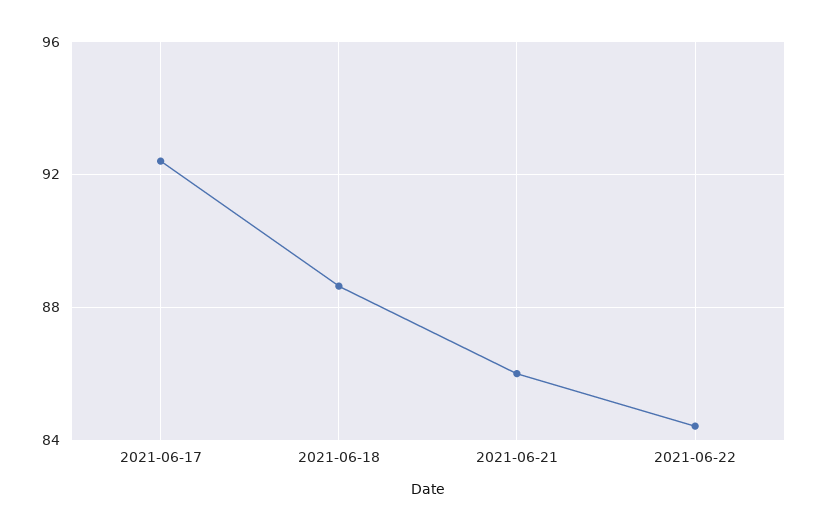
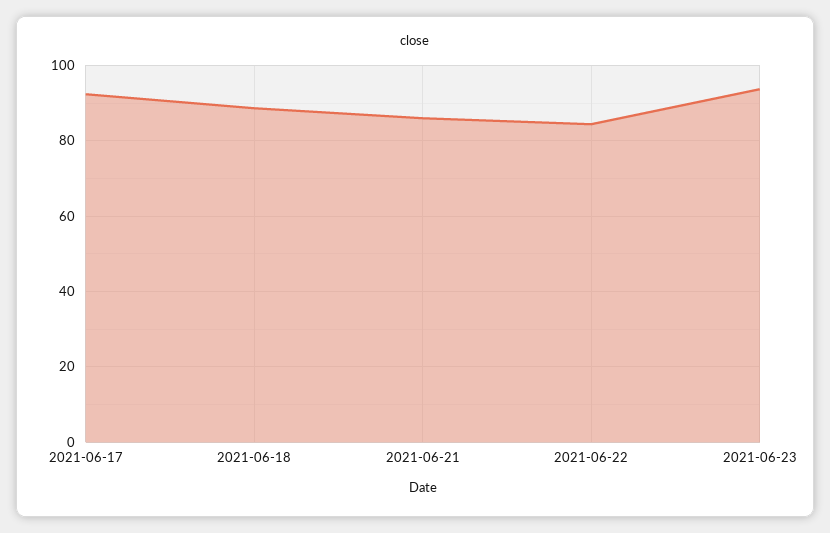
2021-06-23: none -> 94

